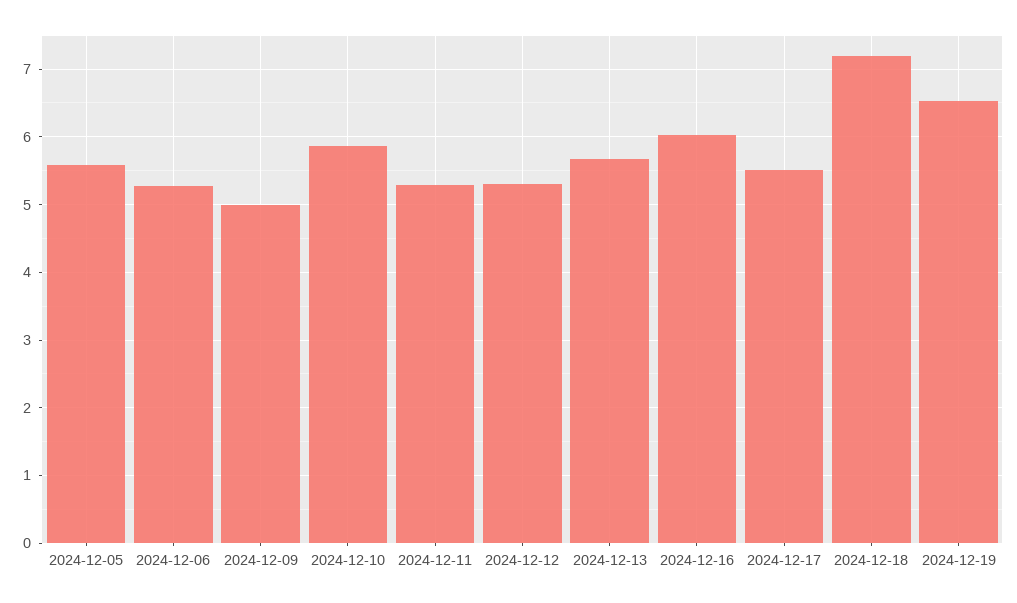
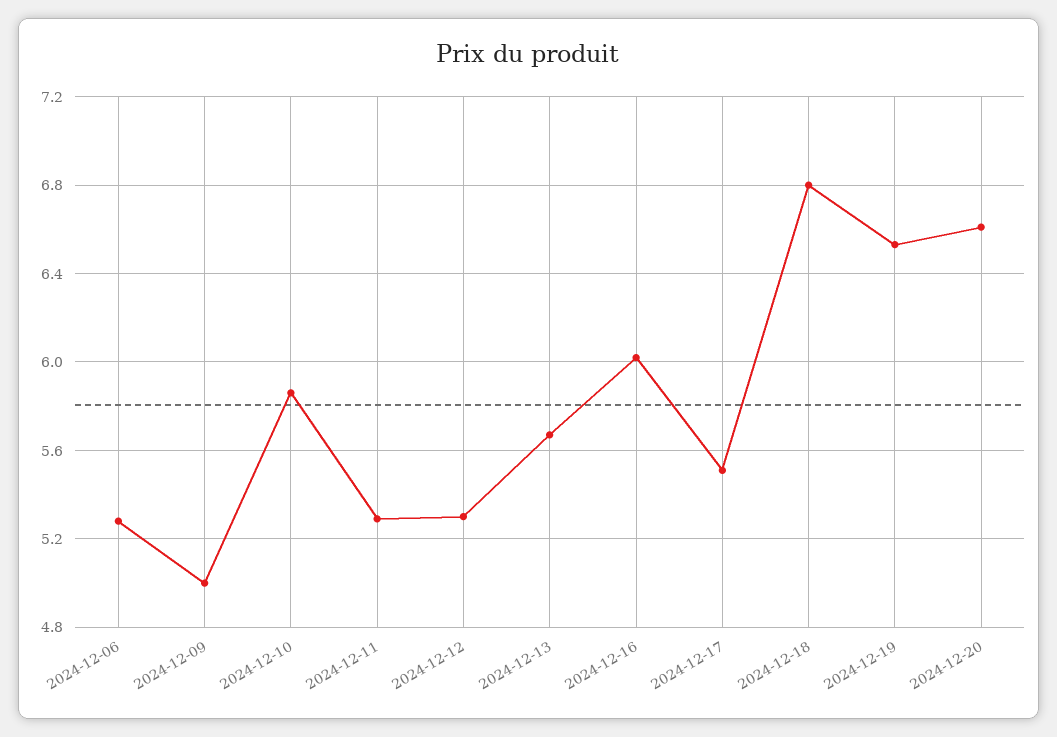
2024-12-05: 5.6 -> none
2024-12-18: 7.2 -> 6.8
2024-12-20: none -> 6.6

